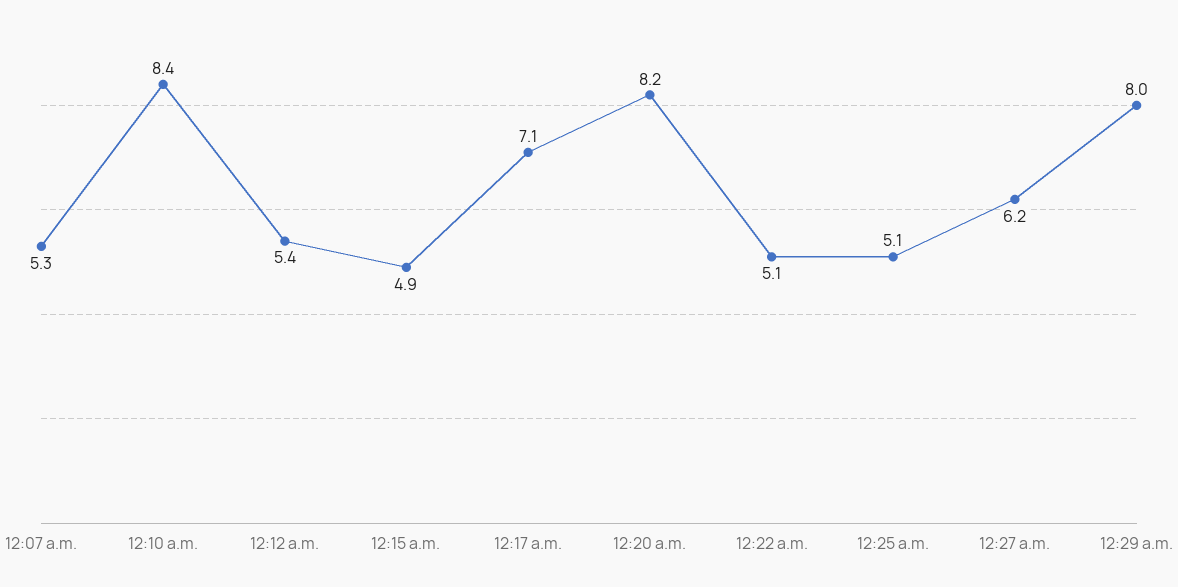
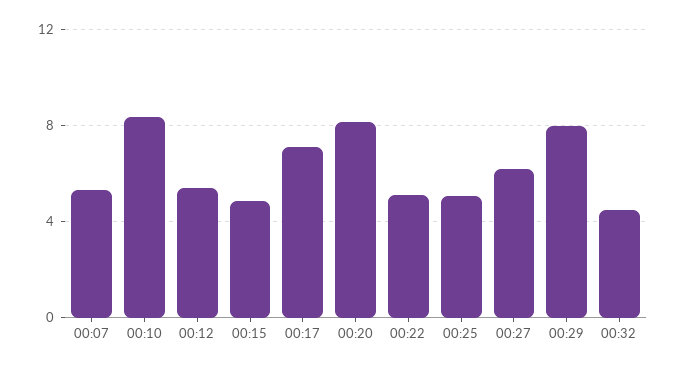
00:32: none -> 4.5

